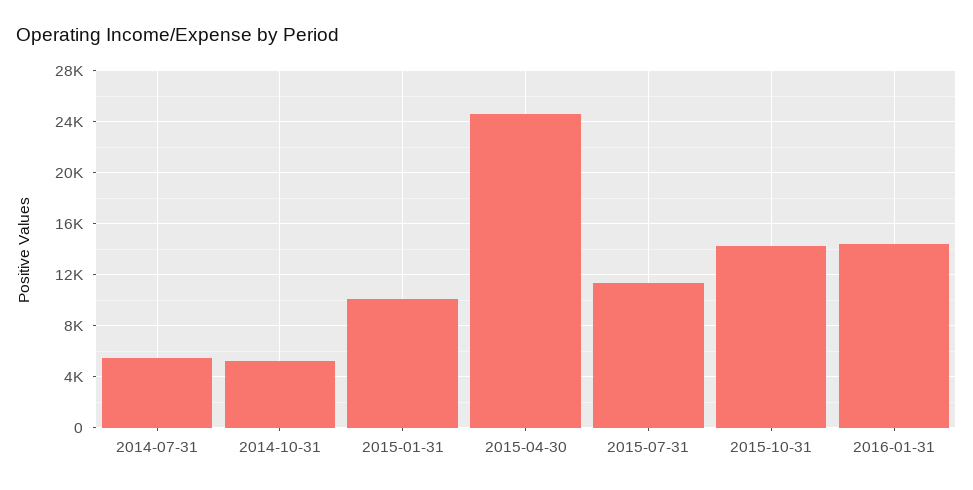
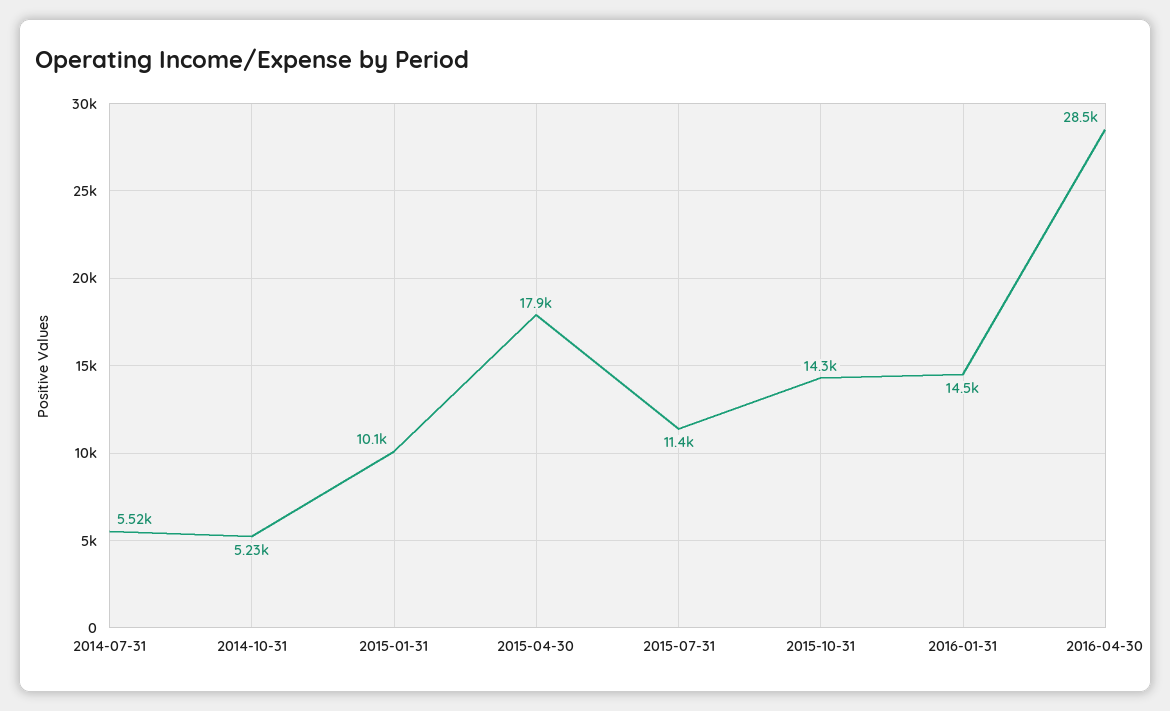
2015-04-30: 24500 -> 17900
2016-04-30: none -> 28500

